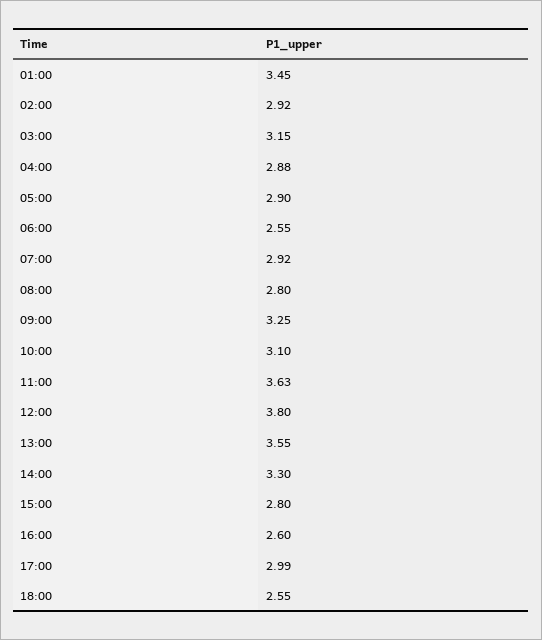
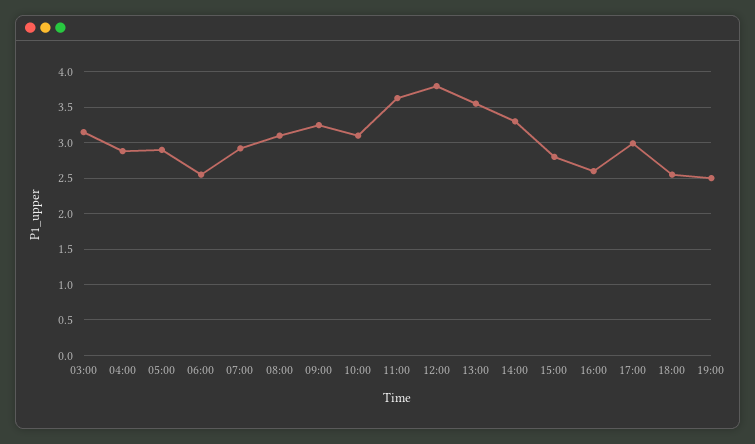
01:00: 3.45 -> none
02:00: 2.92 -> none
08:00: 2.8 -> 3.1
19:00: none -> 2.5

